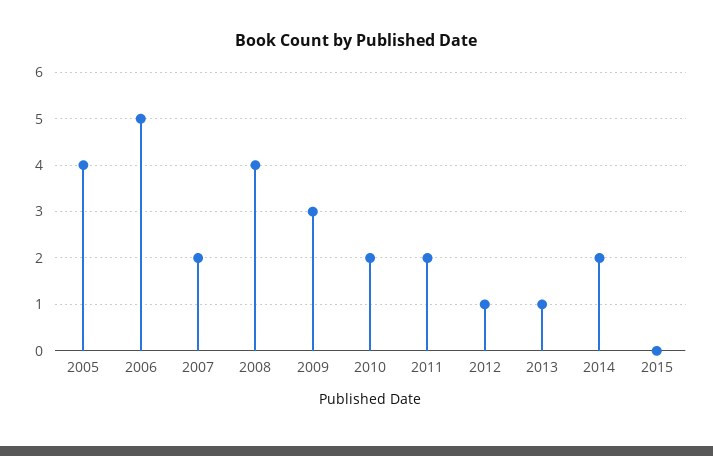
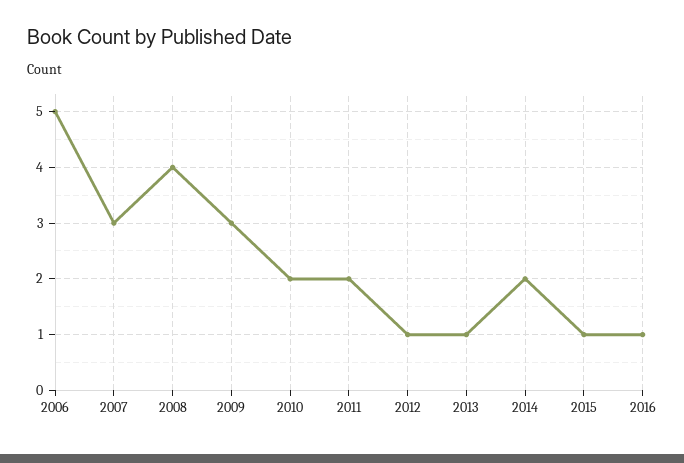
2005: 4 -> none
2007: 2 -> 3
2015: 0 -> 1
2016: none -> 1

